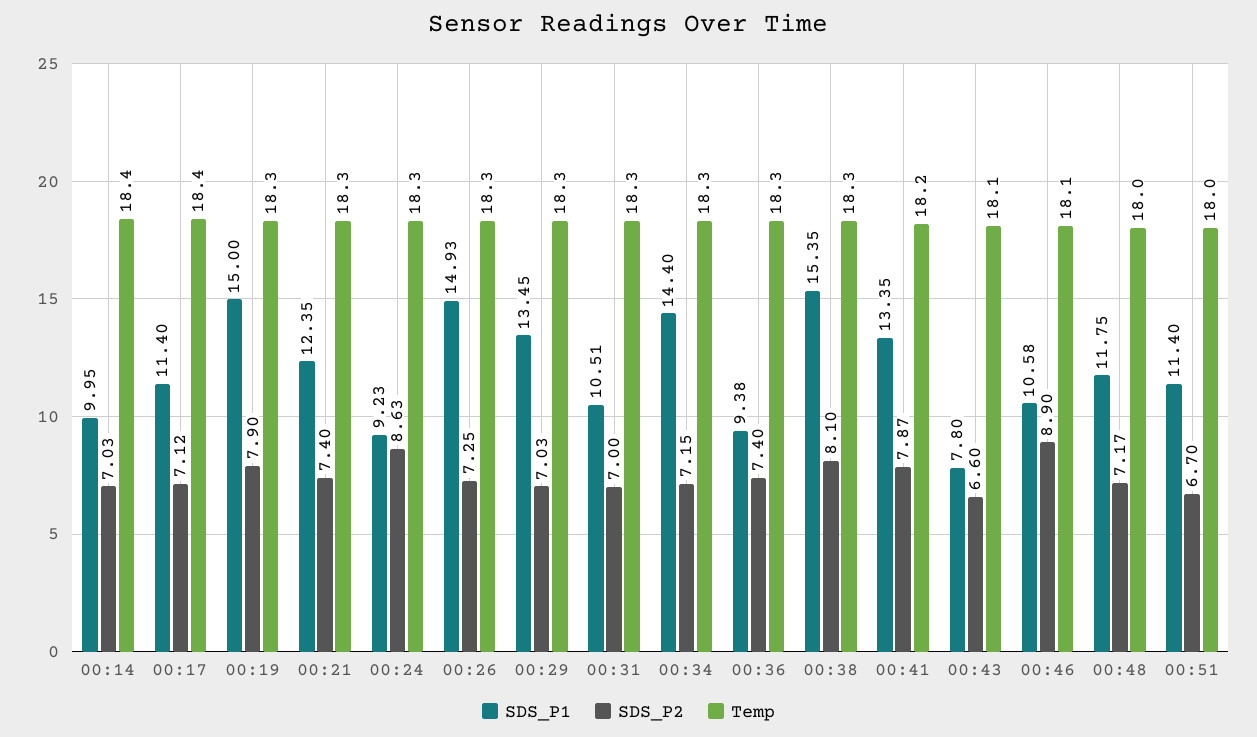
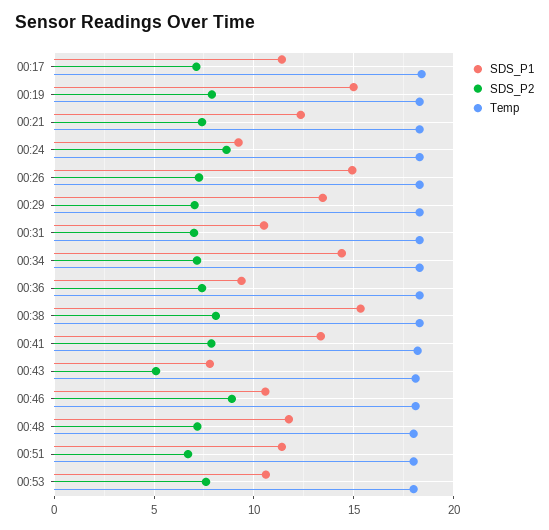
SDS_P1, 00:14: 9.95 -> none
SDS_P2, 00:14: 7.03 -> none
Temp, 00:14: 18.4 -> none
SDS_P2, 00:43: 6.6 -> 5
SDS_P1, 00:53: none -> 10.5
SDS_P2, 00:53: none -> 7.5
Temp, 00:53: none -> 18

